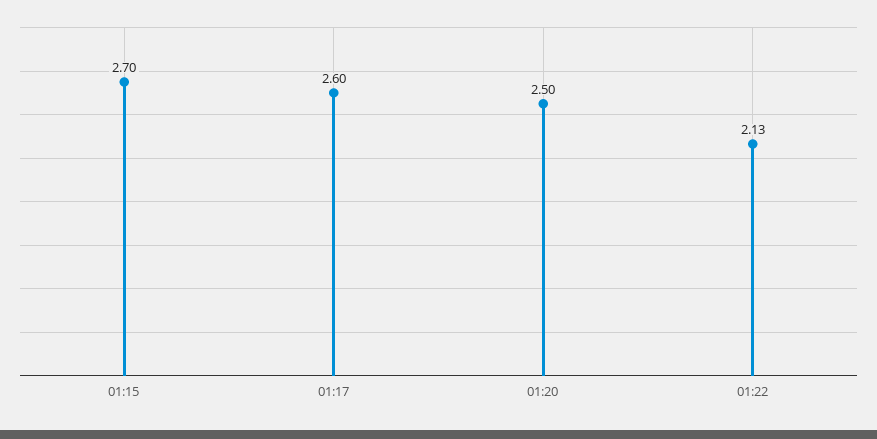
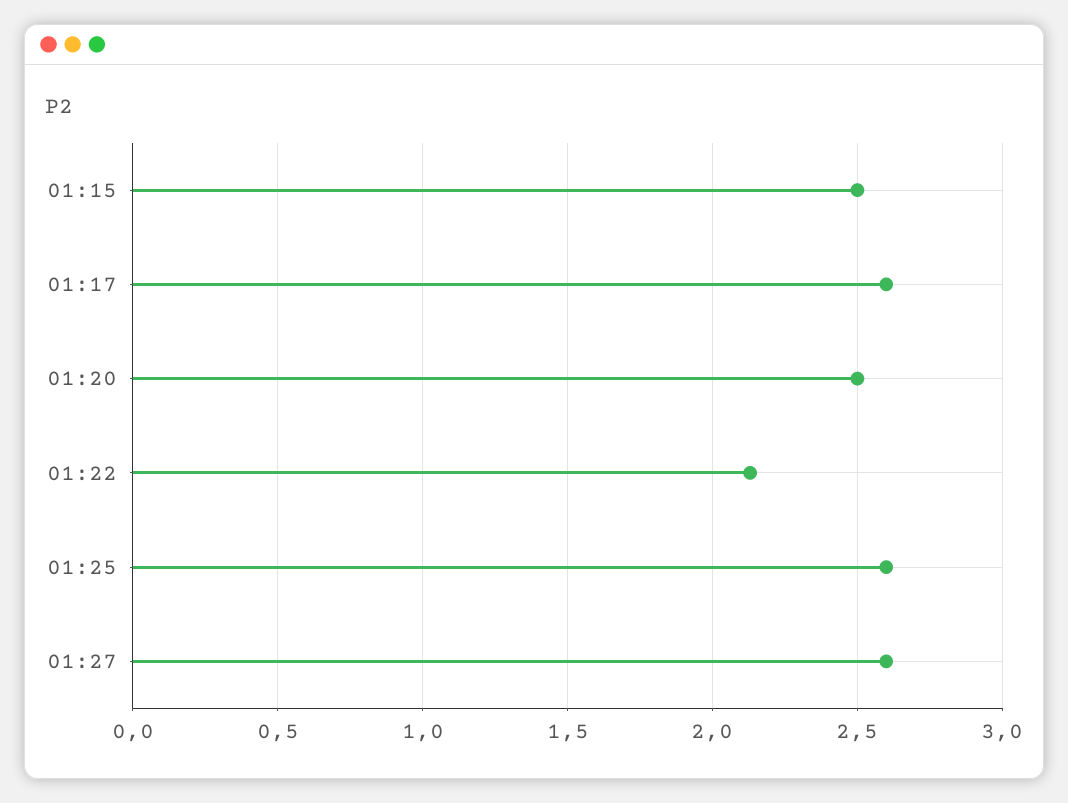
01:15: 2.7 -> 2.5
01:25: none -> 2.6
01:27: none -> 2.6

